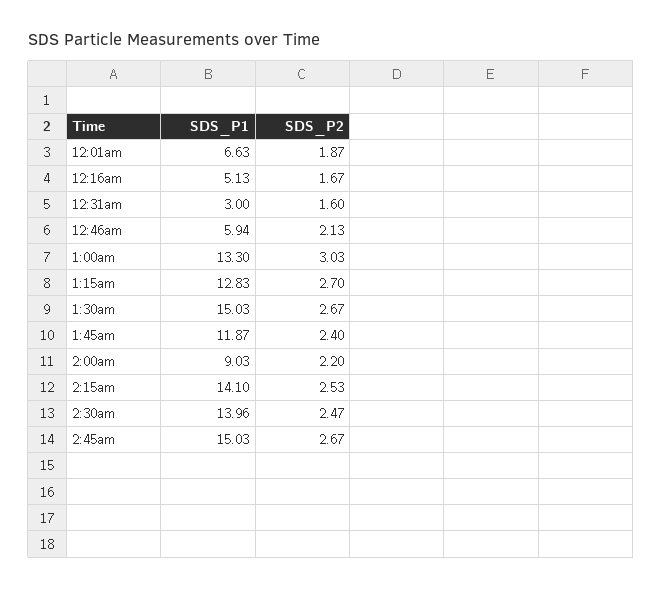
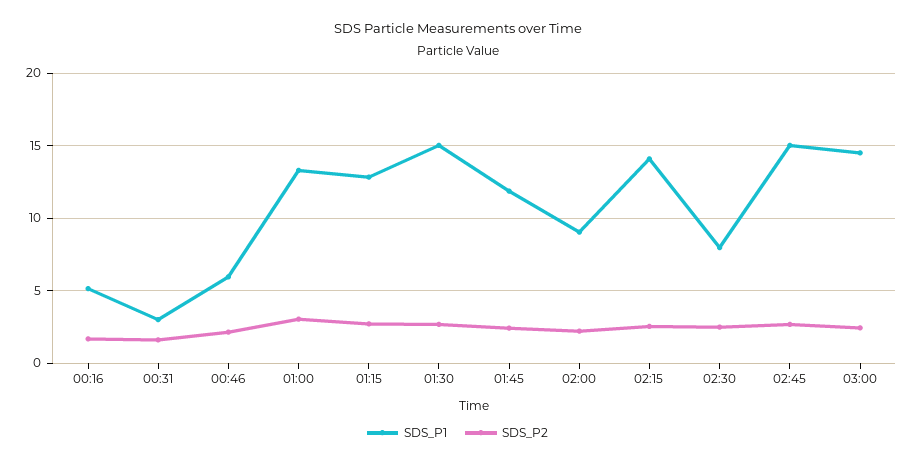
SDS_P1, 12:01am: 6.63 -> none
SDS_P2, 12:01am: 1.87 -> none
SDS_P1, 2:30am: 13.96 -> 8
SDS_P1, 03:00: none -> 14.5
SDS_P2, 03:00: none -> 2.5

